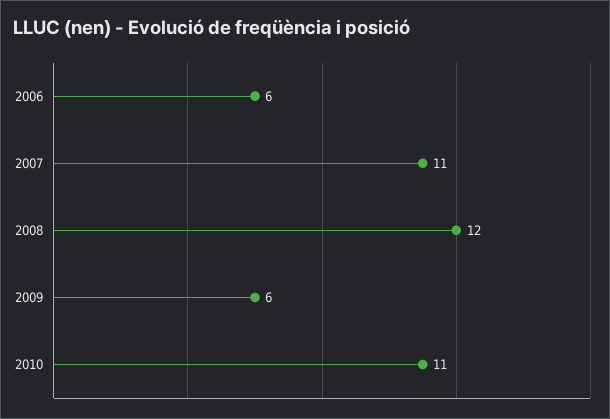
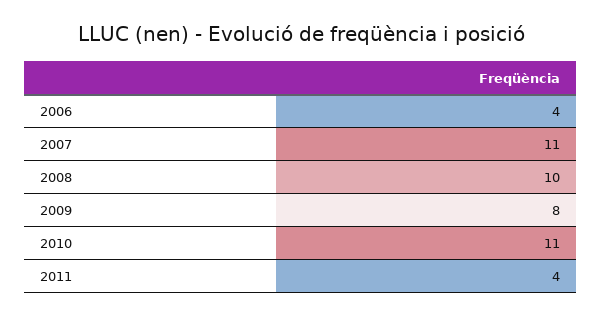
2006: 6 -> 4
2008: 12 -> 10
2009: 6 -> 8
2011: none -> 4

